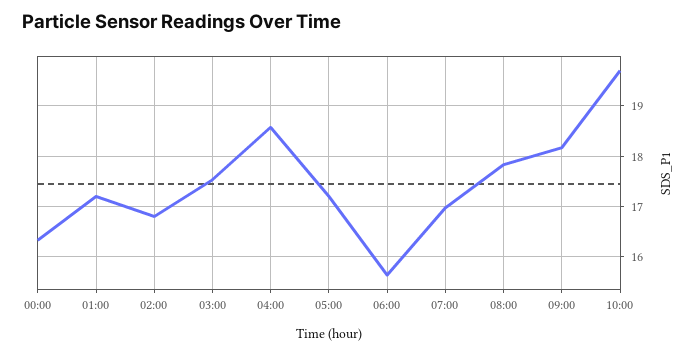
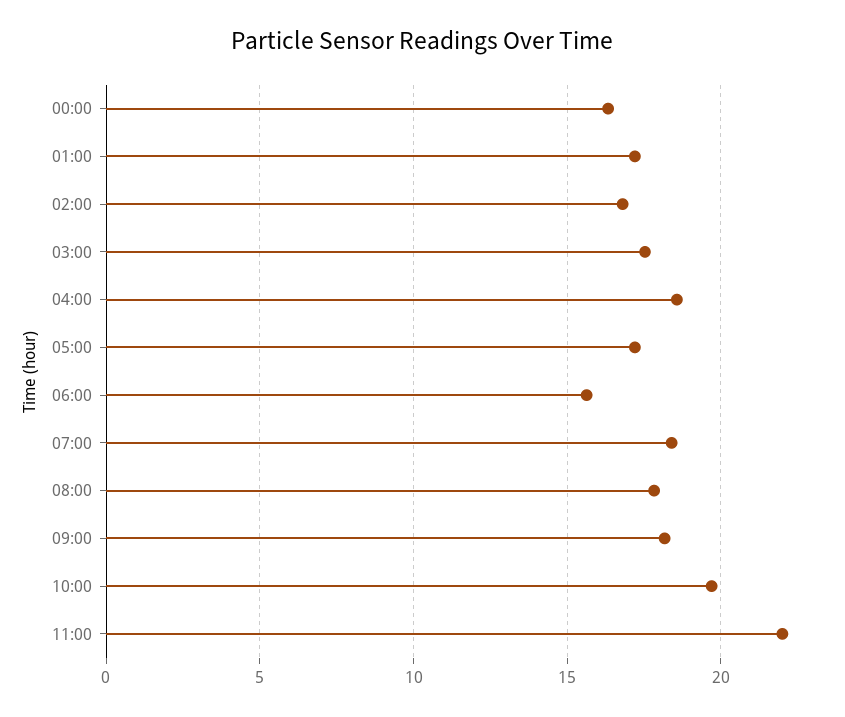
07:00: 17 -> 18.5
11:00: none -> 22

